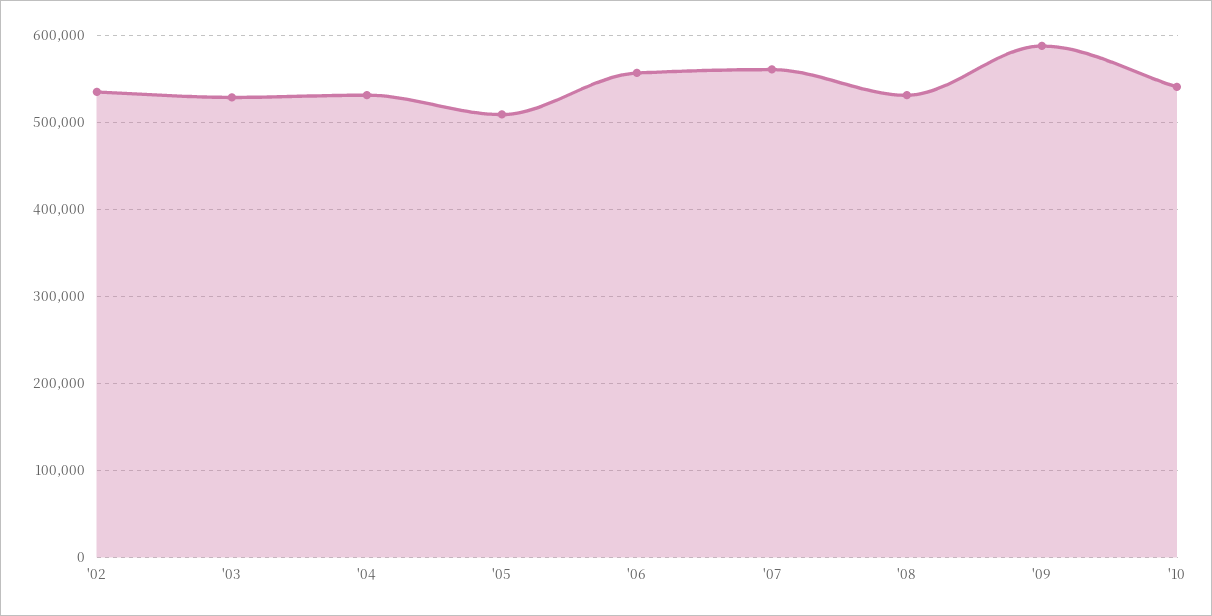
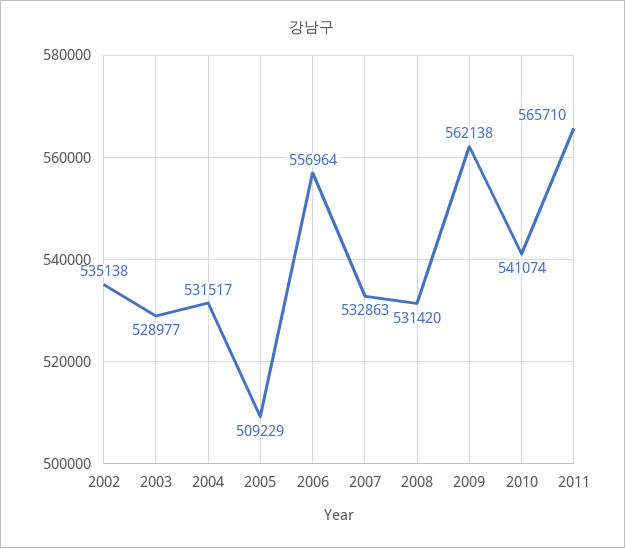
'07: 560000 -> 532863
'09: 590000 -> 562138
2011: none -> 565710

